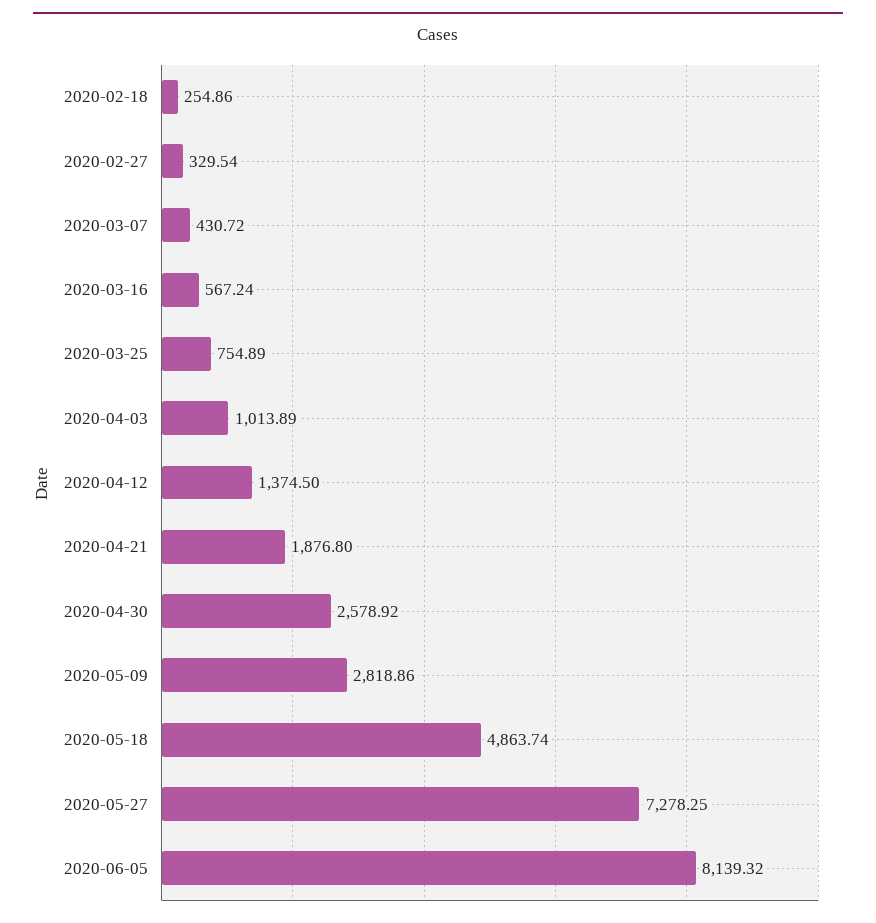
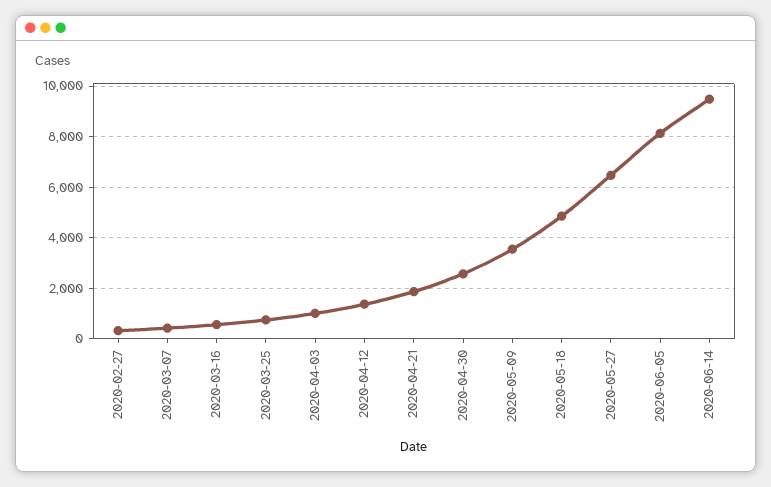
2020-02-18: 254.86 -> none
2020-05-09: 2818.86 -> 3500
2020-05-27: 7278.25 -> 6500
2020-06-14: none -> 9500

